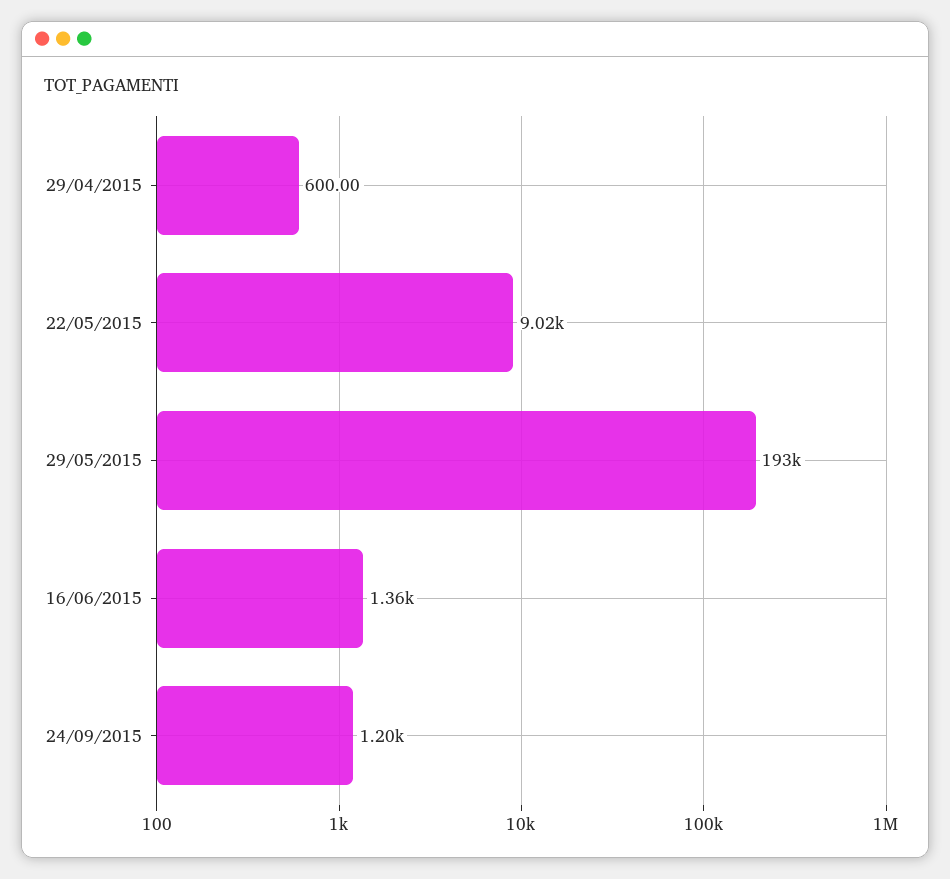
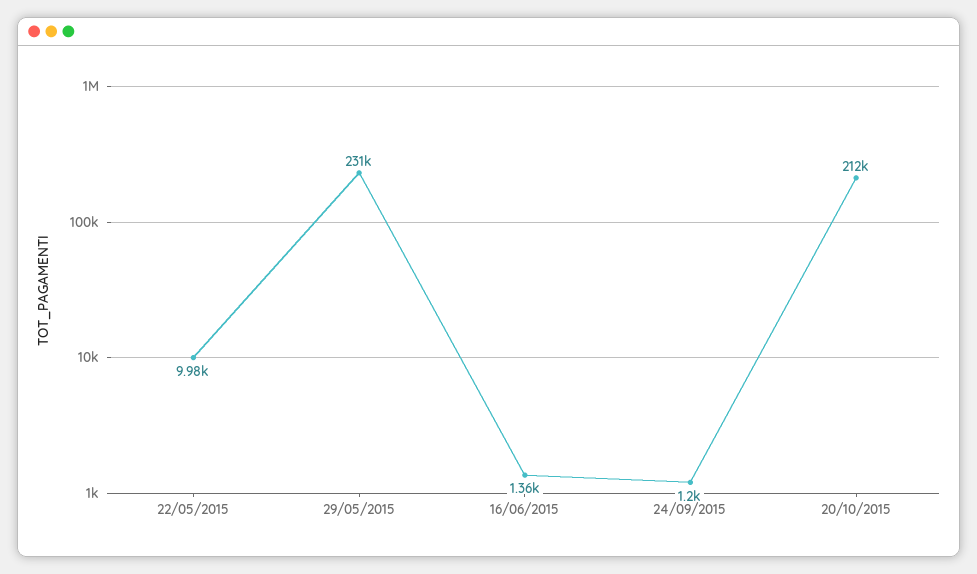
29/04/2015: 600 -> none
22/05/2015: 9020 -> 9980
29/05/2015: 193000 -> 231000
20/10/2015: none -> 212000

